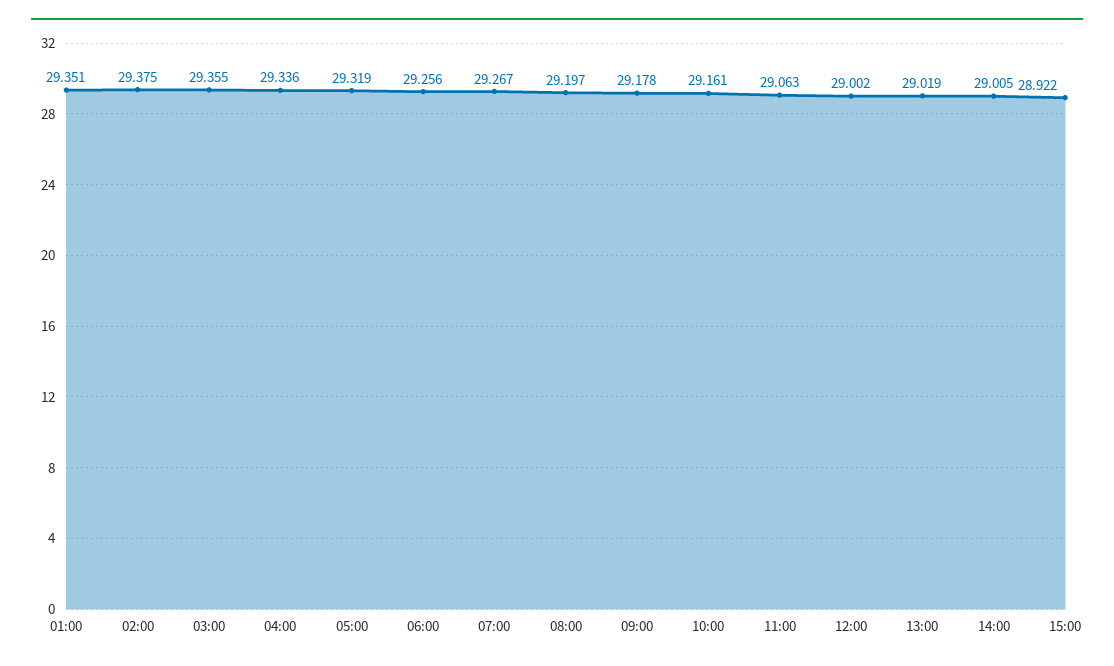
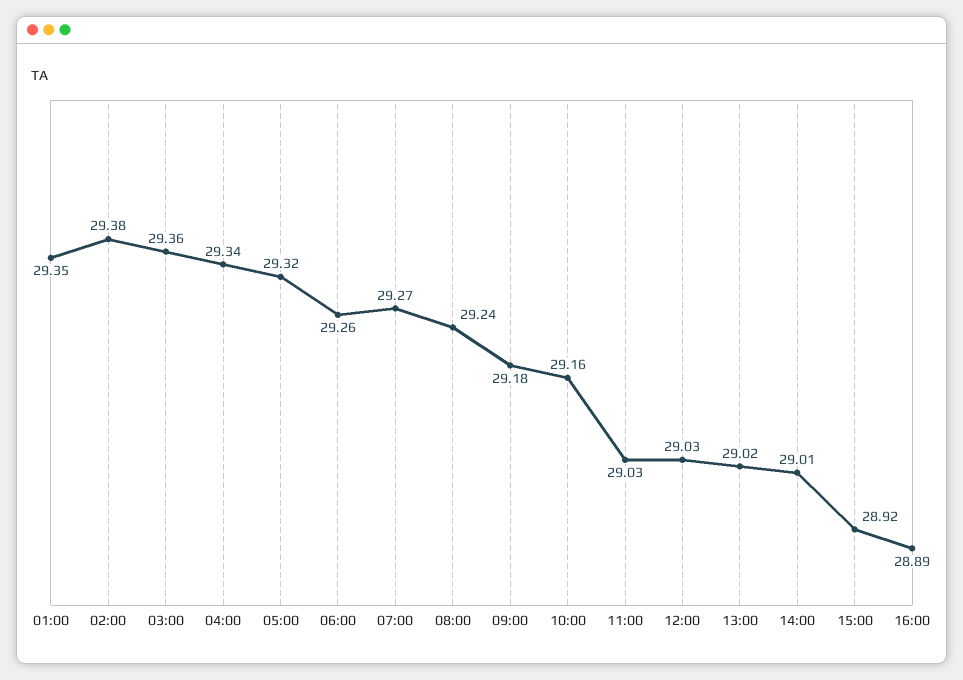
08:00: 29.197 -> 29.24
11:00: 29.063 -> 29.03
12:00: 29.002 -> 29.03
16:00: none -> 28.89

